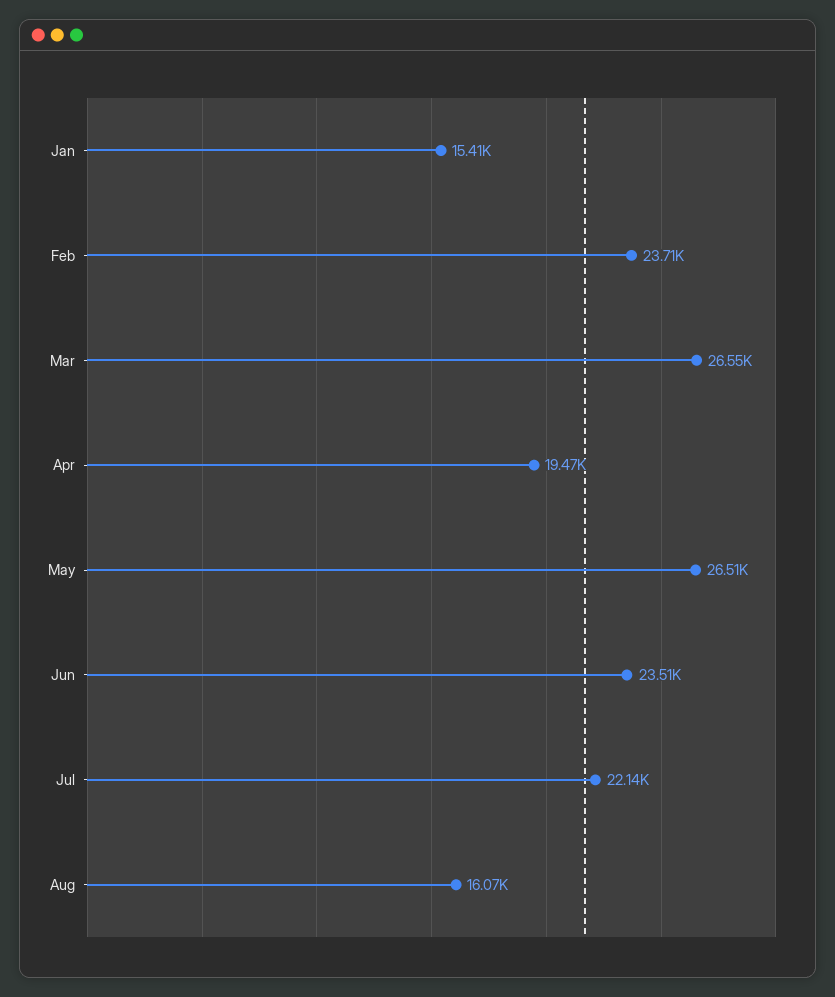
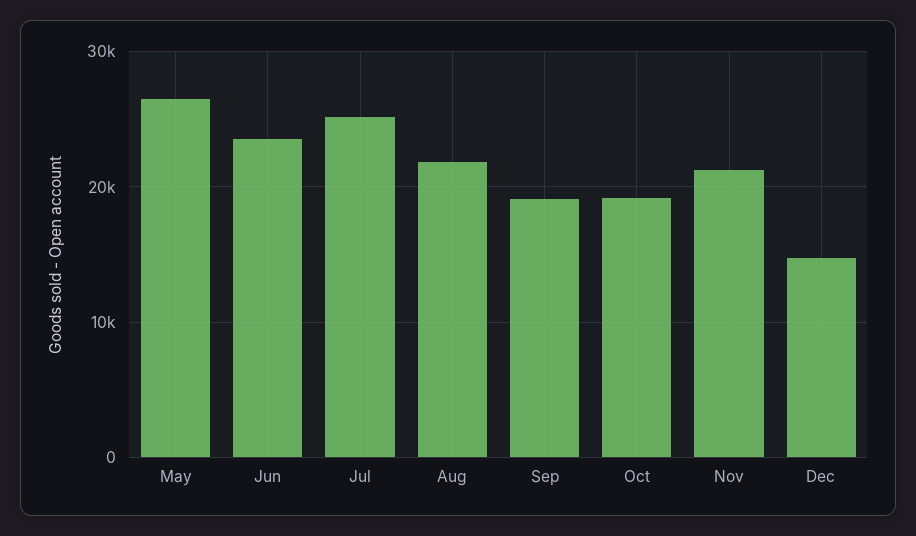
Jan: 15410 -> none
Feb: 23710 -> none
Mar: 26550 -> none
Apr: 19470 -> none
Jul: 22140 -> 25000
Aug: 16070 -> 22000
Sep: none -> 19000
Oct: none -> 19000
Nov: none -> 21000
Dec: none -> 15000

